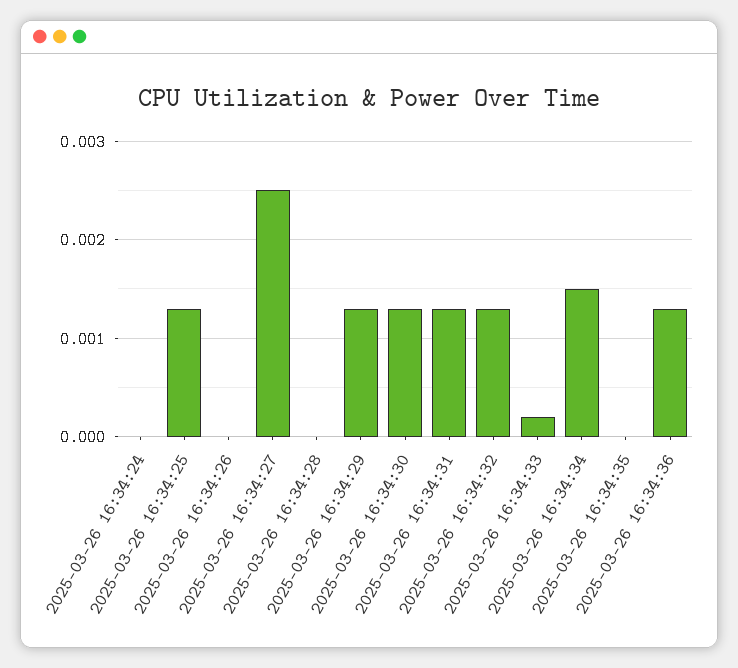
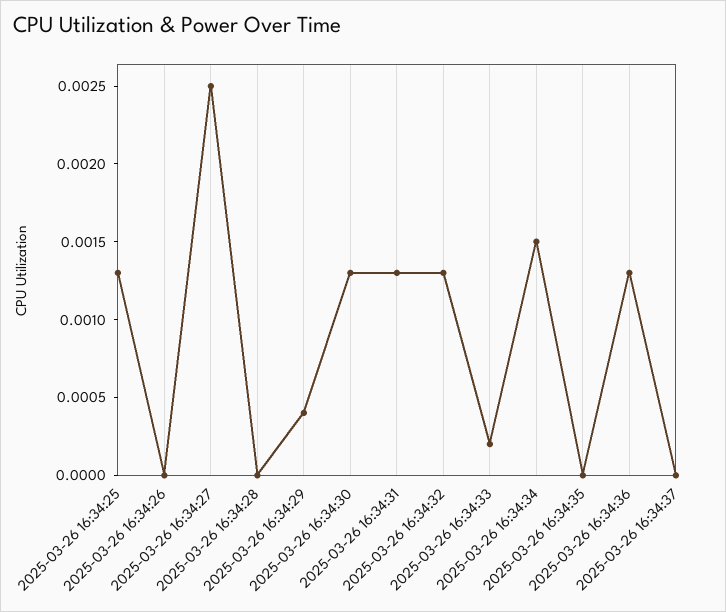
2025-03-26 16:34:24: 0 -> none
2025-03-26 16:34:29: 0.0013 -> 0.0004
2025-03-26 16:34:37: none -> 0

